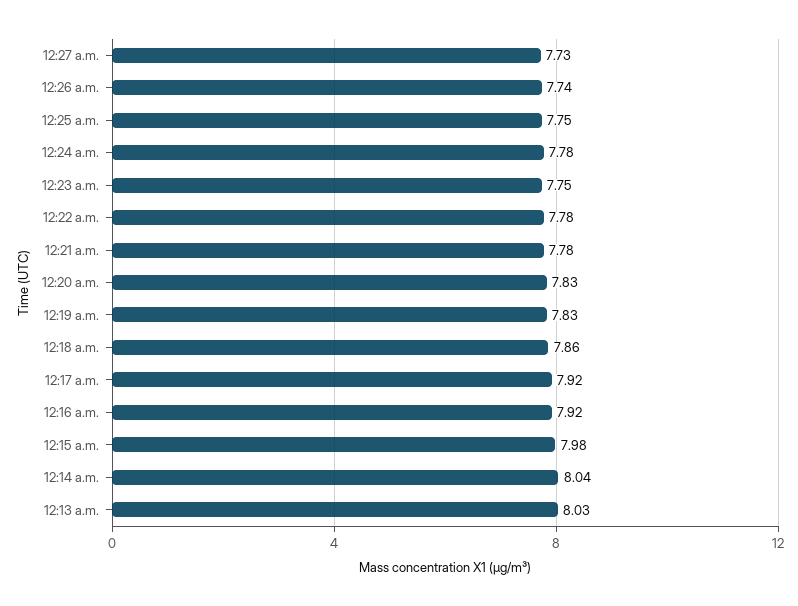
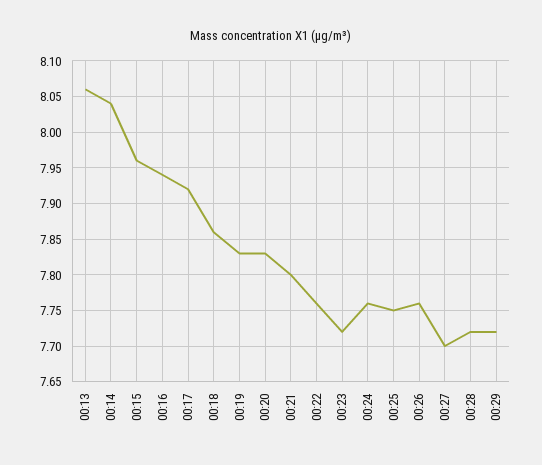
12:27 a.m.: 7.73 -> 7.7
12:26 a.m.: 7.74 -> 7.76
12:24 a.m.: 7.78 -> 7.76
12:23 a.m.: 7.75 -> 7.72
12:22 a.m.: 7.78 -> 7.76
12:21 a.m.: 7.78 -> 7.8
12:16 a.m.: 7.92 -> 7.94
12:15 a.m.: 7.98 -> 7.96
12:13 a.m.: 8.03 -> 8.06
00:28: none -> 7.72
00:29: none -> 7.72

